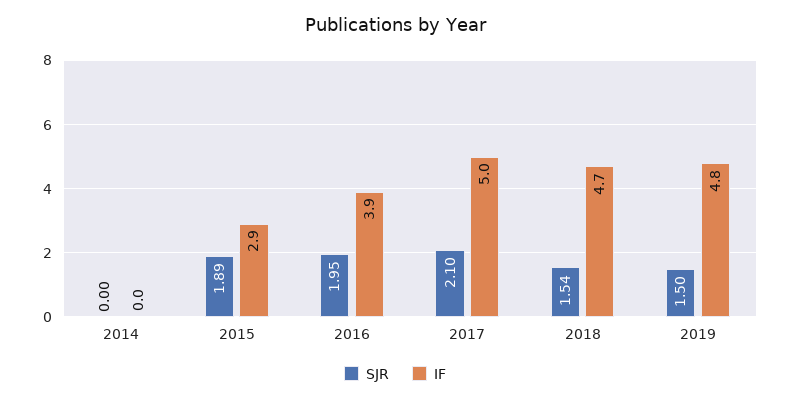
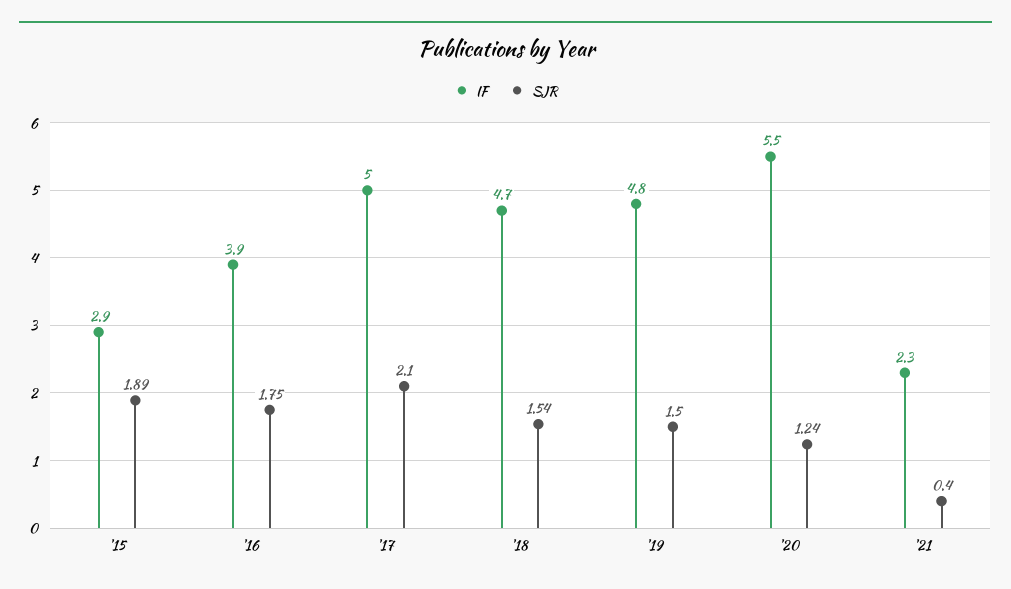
SJR, 2014: 0 -> none
IF, 2014: 0 -> none
SJR, 2016: 1.95 -> 1.75
IF, '20: none -> 5.5
SJR, '20: none -> 1.24
IF, '21: none -> 2.3
SJR, '21: none -> 0.4

